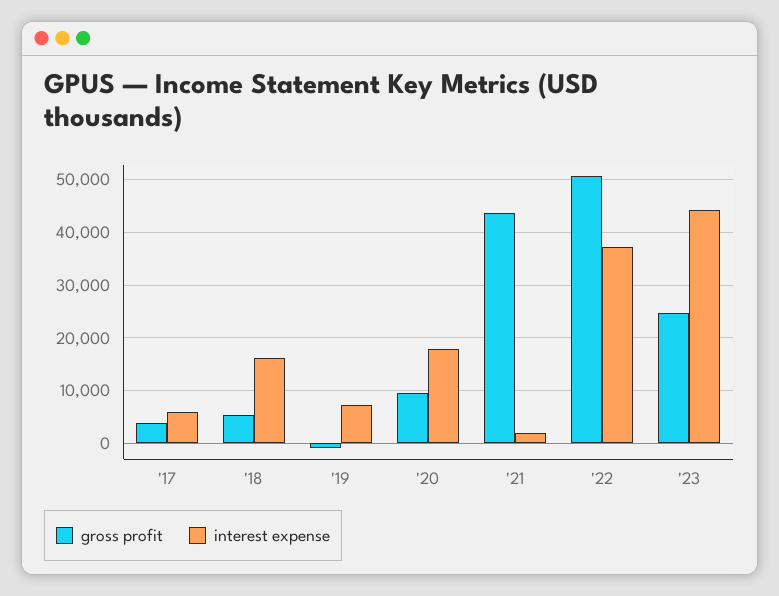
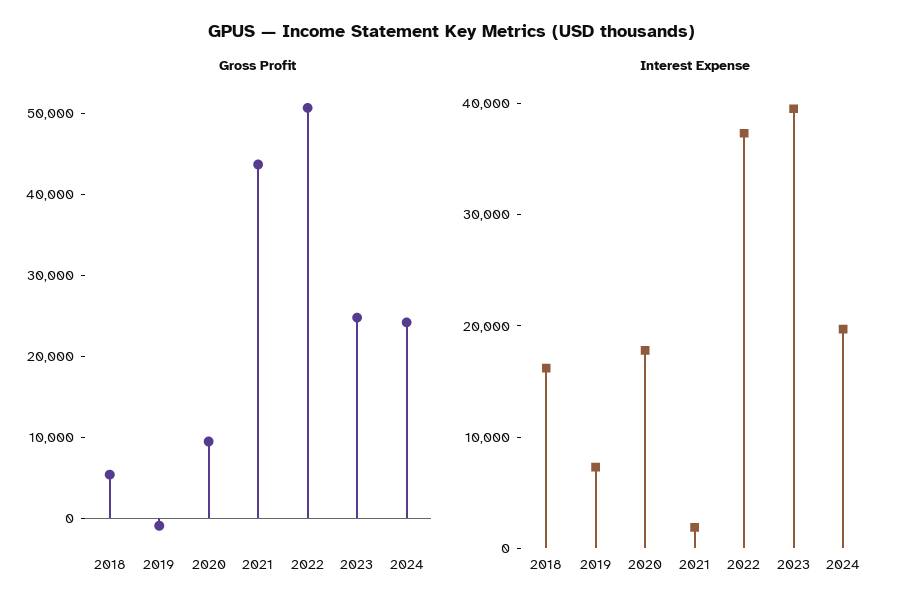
gross profit, '17: 4000 -> none
interest expense, '17: 6000 -> none
interest expense, '23: 44000 -> 40000
gross profit, 2024: none -> 24000
interest expense, 2024: none -> 20000

